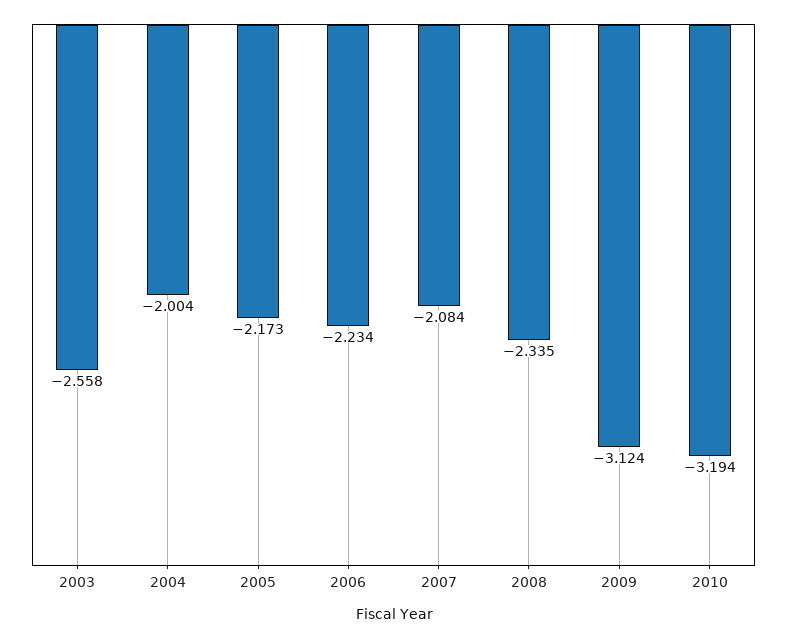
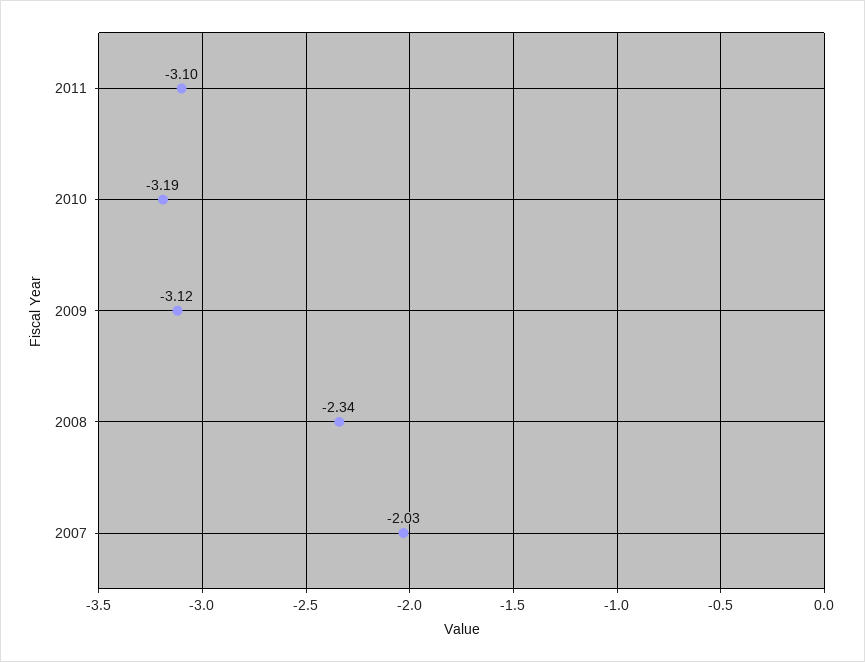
2003: -2.558 -> none
2004: -2.004 -> none
2005: -2.173 -> none
2006: -2.234 -> none
2007: -2.084 -> -2.03
2011: none -> -3.1

